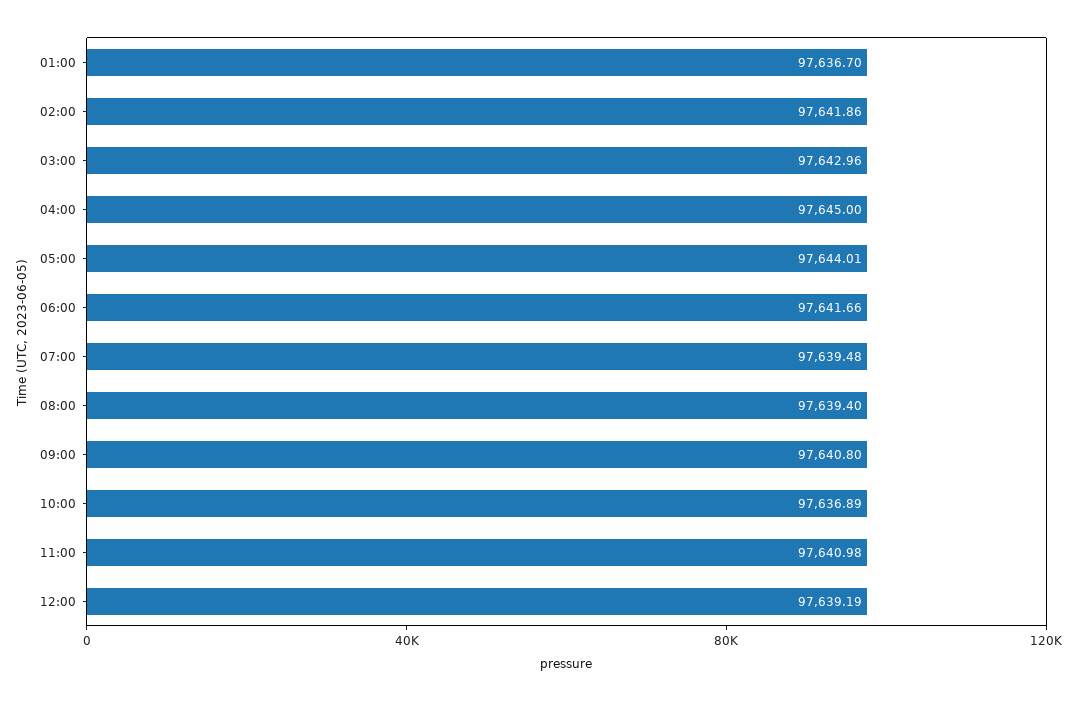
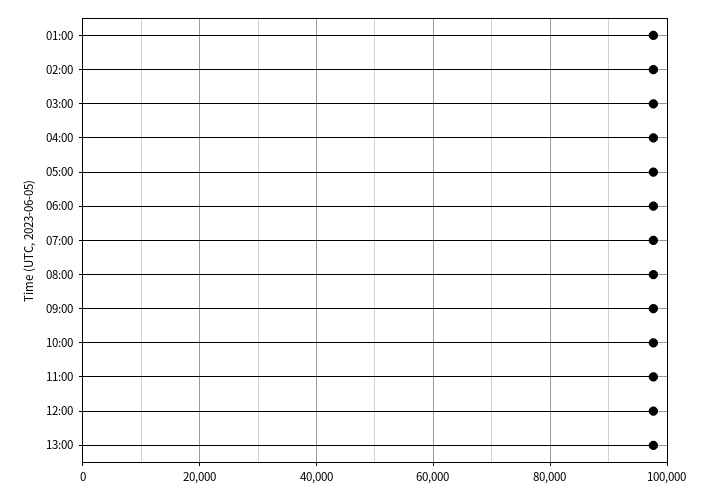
13:00: none -> 98000

